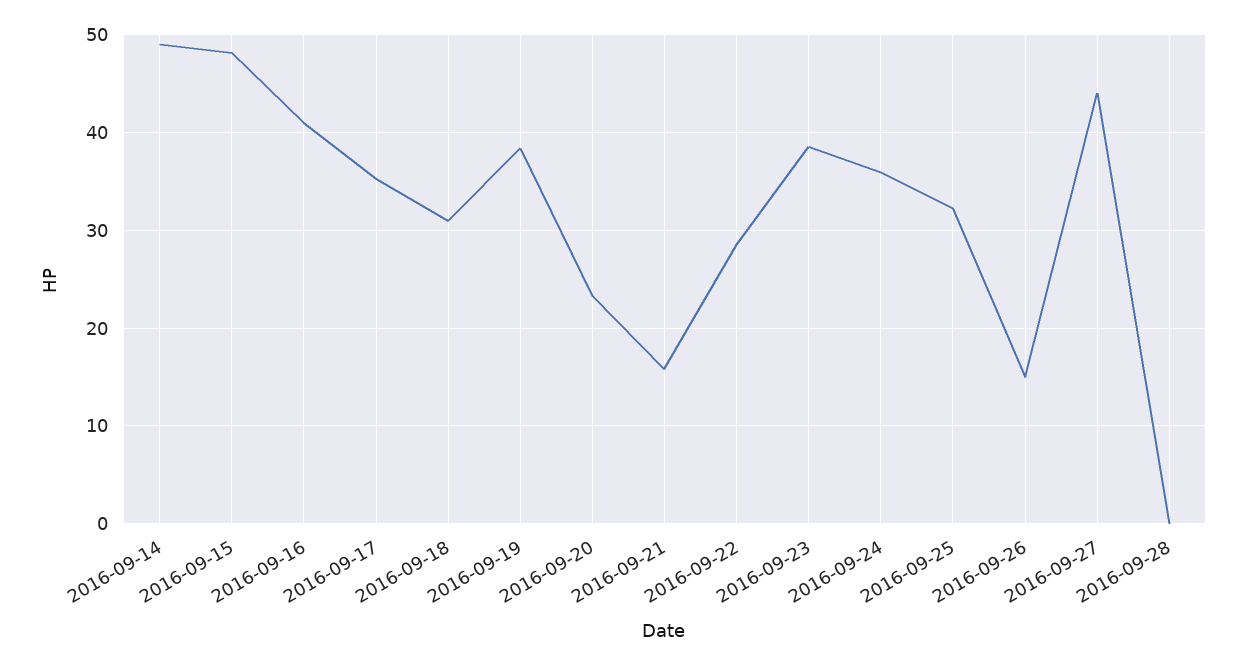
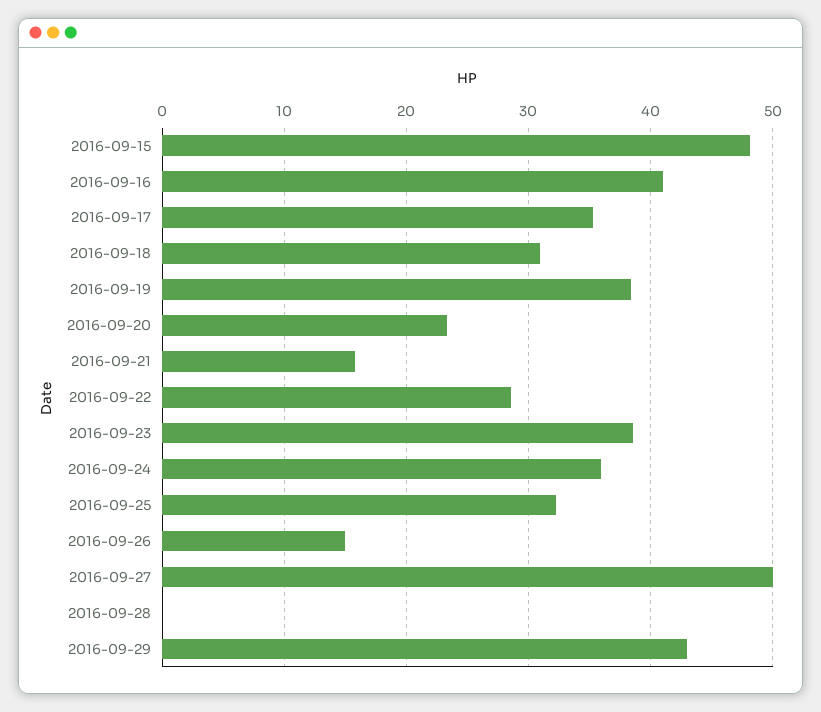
2016-09-14: 49 -> none
2016-09-27: 44 -> 50
2016-09-29: none -> 43

